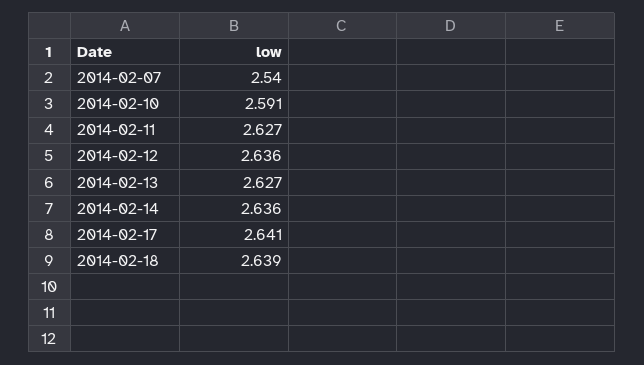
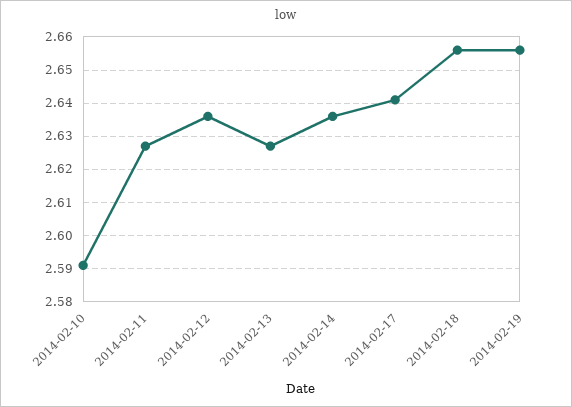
2014-02-07: 2.54 -> none
2014-02-18: 2.639 -> 2.655
2014-02-19: none -> 2.655

